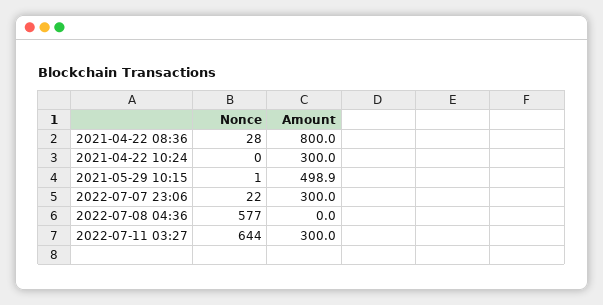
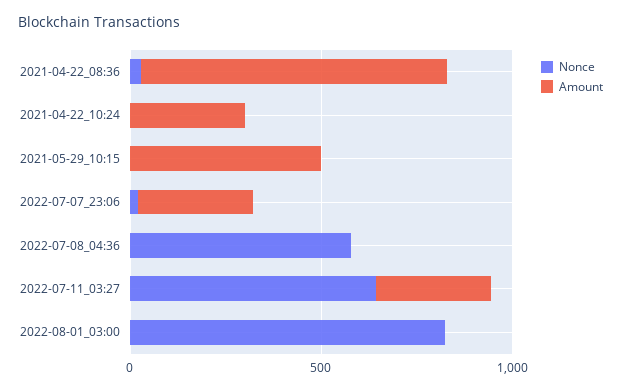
Nonce, 2022-08-01_03:00: none -> 800
Amount, 2022-08-01_03:00: none -> 0

